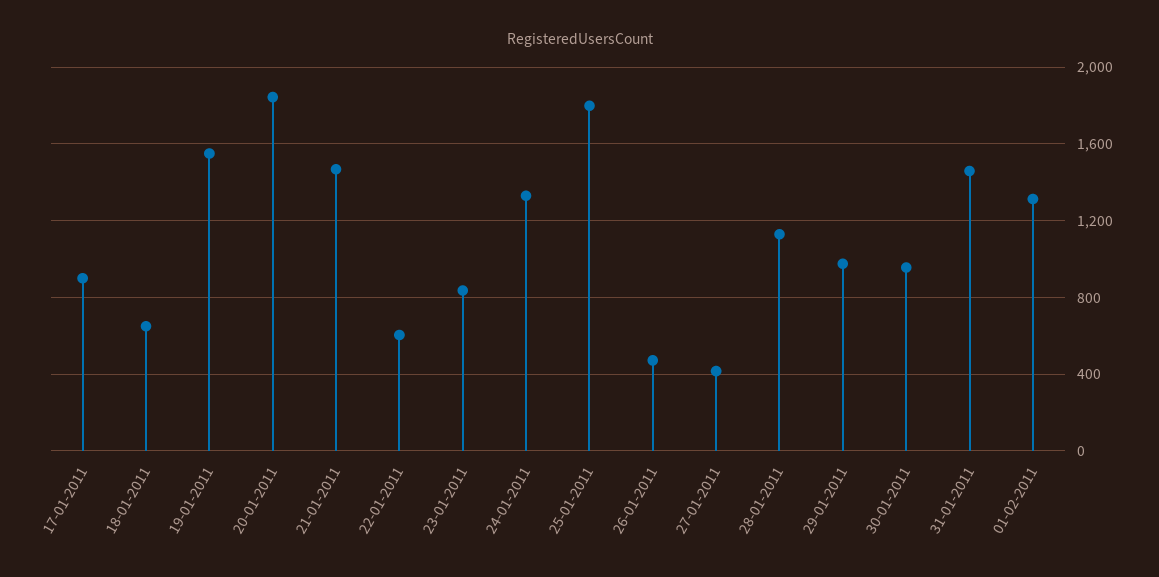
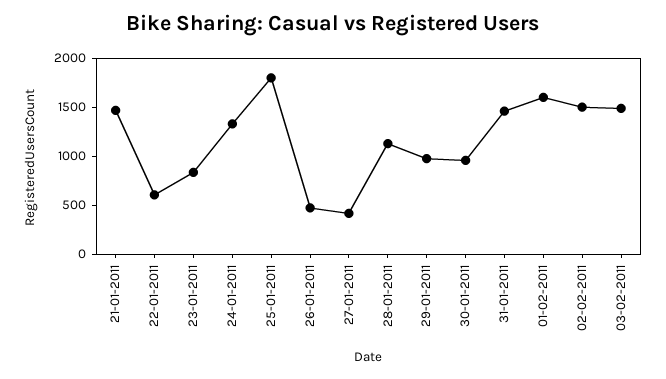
17-01-2011: 900 -> none
18-01-2011: 650 -> none
19-01-2011: 1550 -> none
20-01-2011: 1850 -> none
01-02-2011: 1300 -> 1600
02-02-2011: none -> 1500
03-02-2011: none -> 1500

